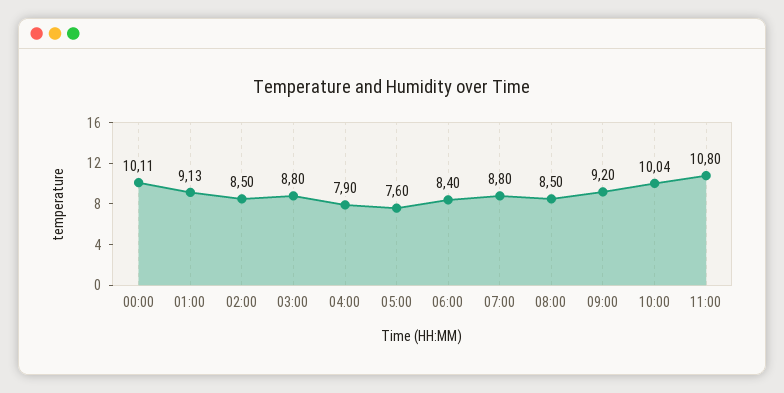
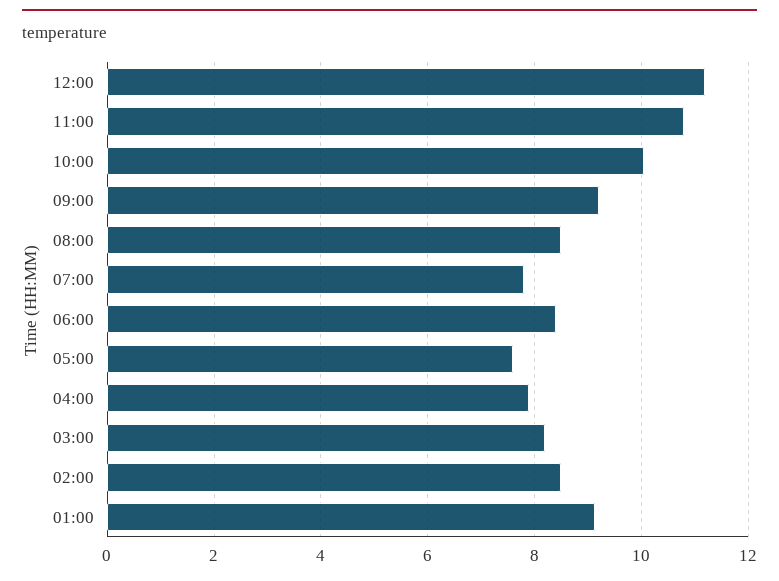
00:00: 10.11 -> none
03:00: 8.8 -> 8.2
07:00: 8.8 -> 7.8
12:00: none -> 11.2

